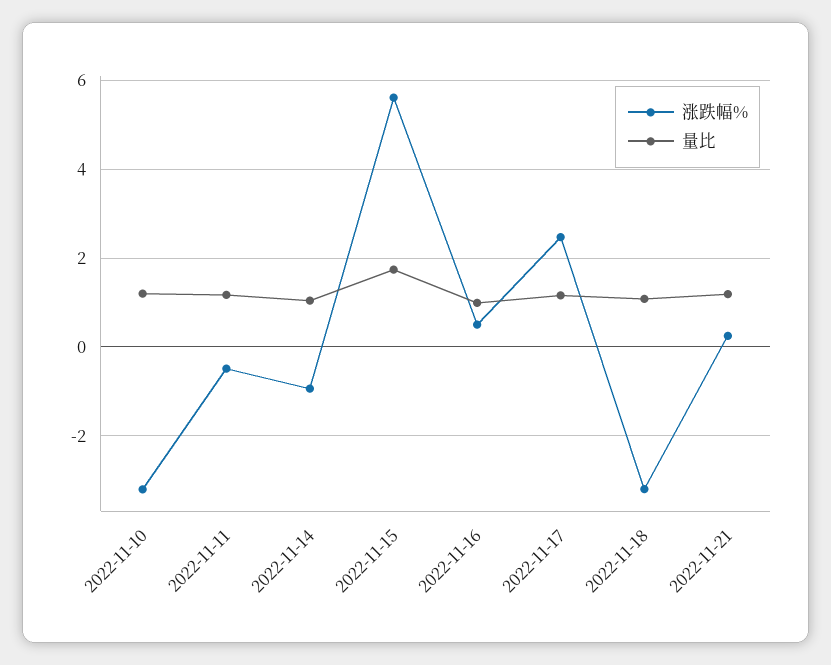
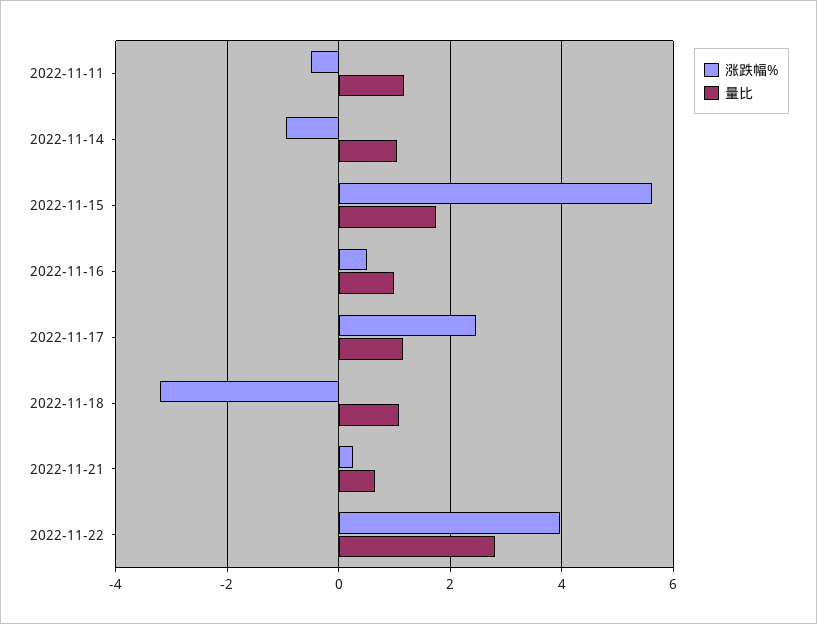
涨跌幅%, 2022-11-10: -3.2 -> none
量比, 2022-11-10: 1.2 -> none
量比, 2022-11-21: 1.2 -> 0.6
涨跌幅%, 2022-11-22: none -> 4
量比, 2022-11-22: none -> 2.8

